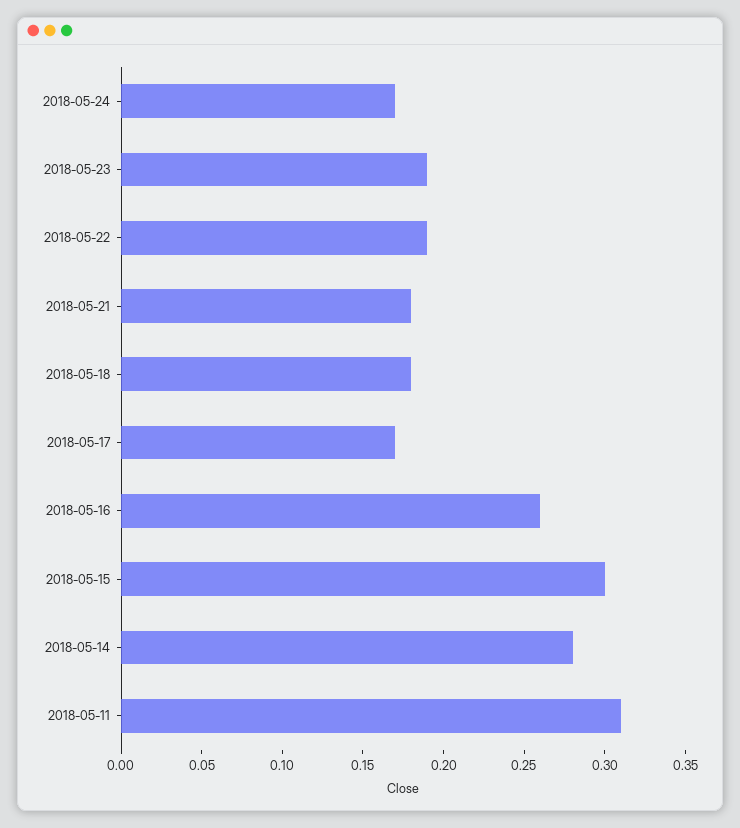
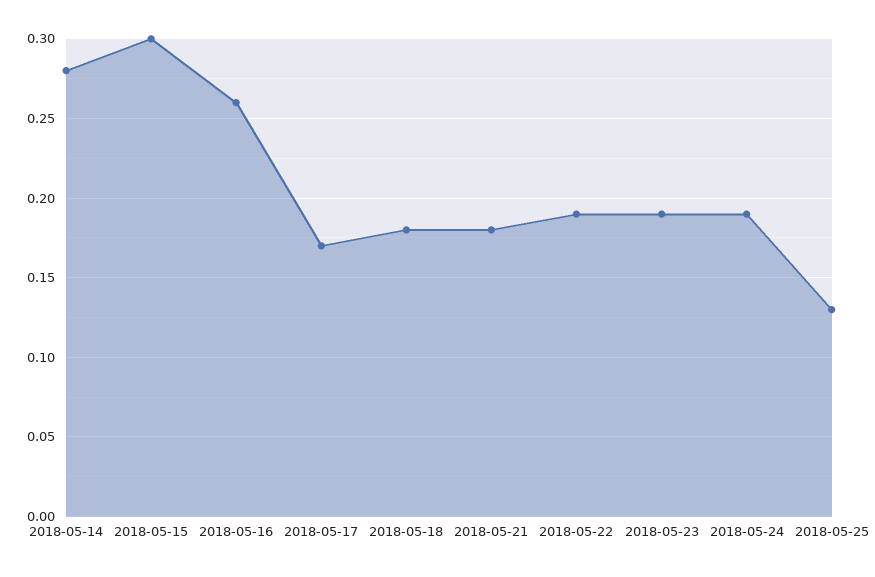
2018-05-24: 0.17 -> 0.19
2018-05-11: 0.31 -> none
2018-05-25: none -> 0.13

